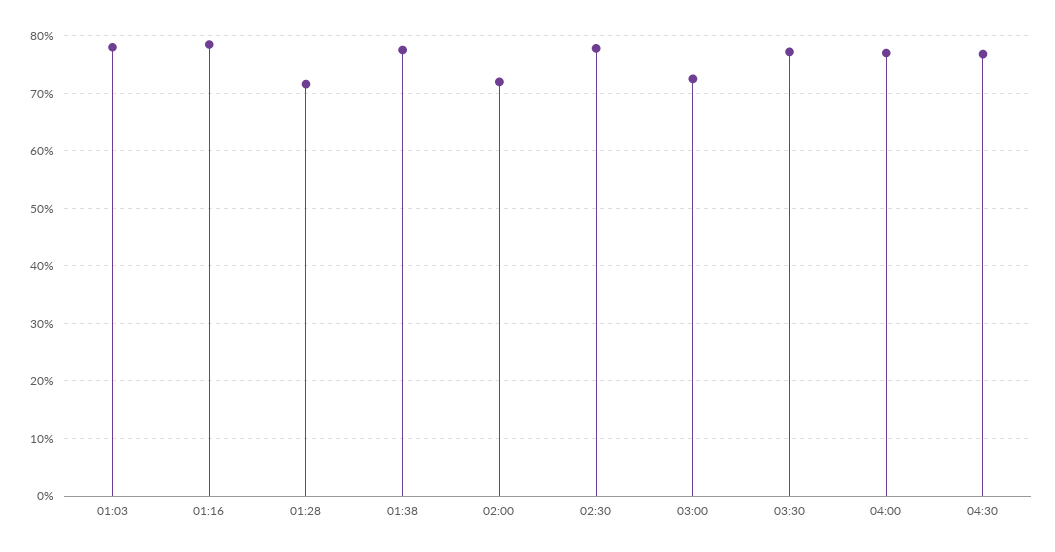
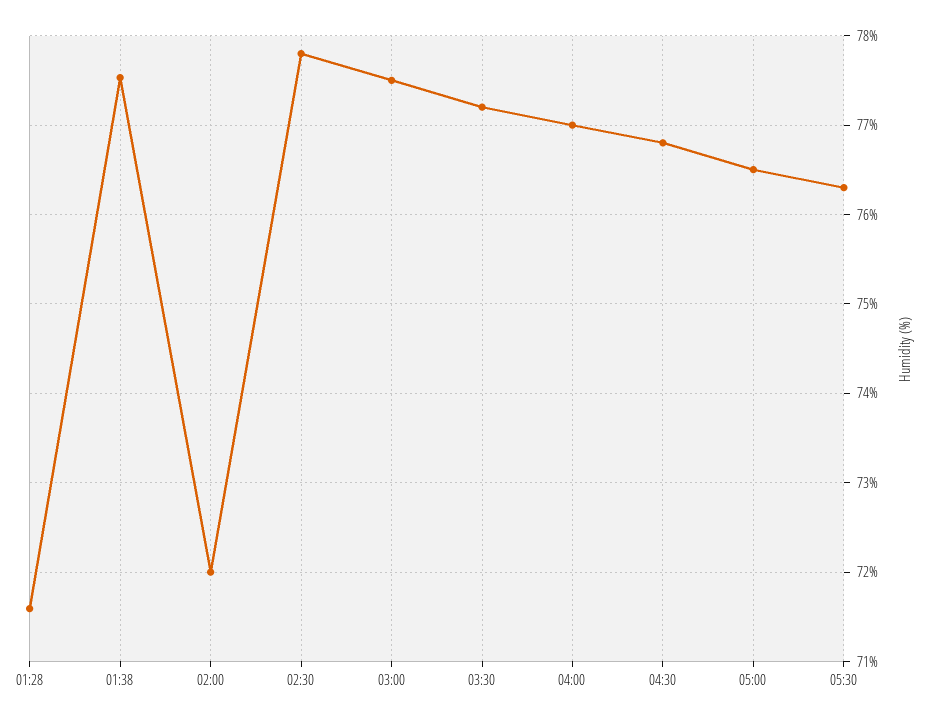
01:03: 78 -> none
01:16: 78 -> none
03:00: 72 -> 77.5
05:00: none -> 76.5
05:30: none -> 76.3

